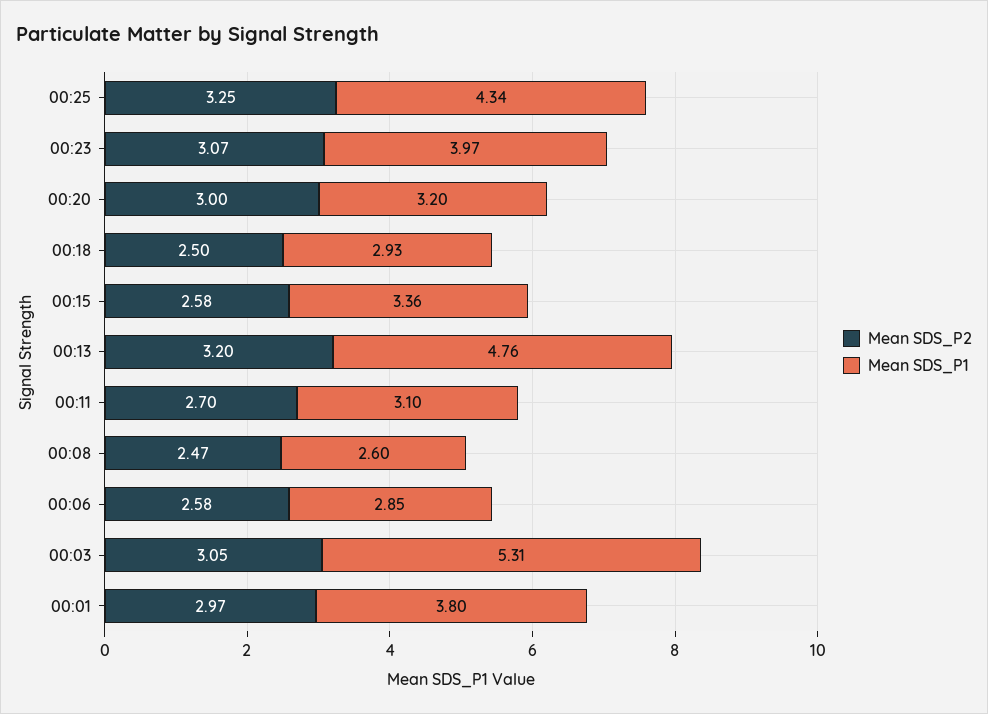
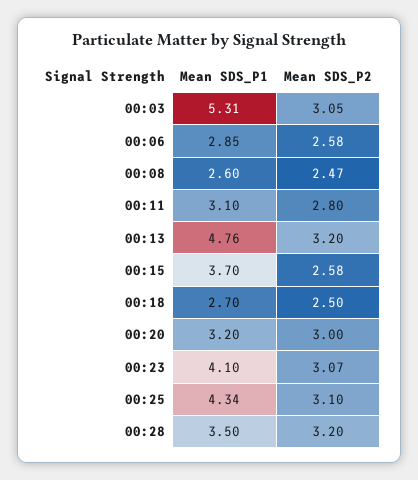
Mean SDS_P2, 00:25: 3.25 -> 3.1
Mean SDS_P1, 00:23: 3.97 -> 4.1
Mean SDS_P1, 00:18: 2.93 -> 2.7
Mean SDS_P1, 00:15: 3.36 -> 3.7
Mean SDS_P2, 00:11: 2.7 -> 2.8
Mean SDS_P2, 00:01: 2.97 -> none
Mean SDS_P1, 00:01: 3.8 -> none
Mean SDS_P1, 00:28: none -> 3.5
Mean SDS_P2, 00:28: none -> 3.2

